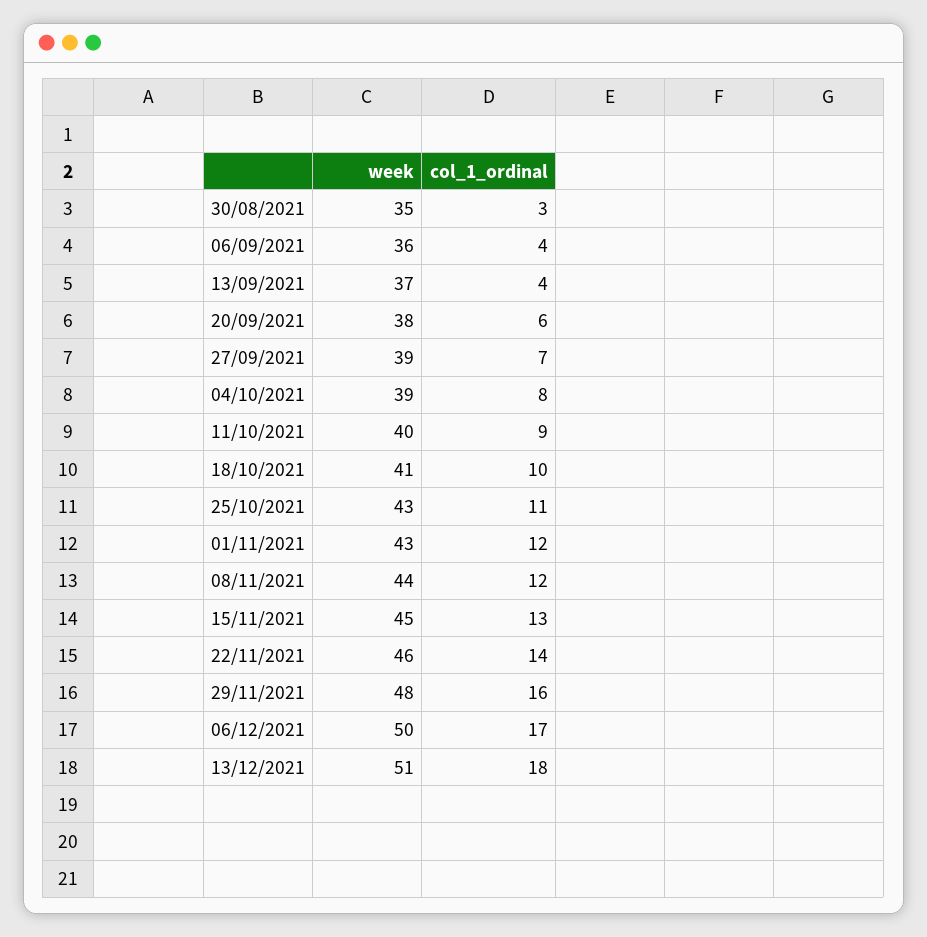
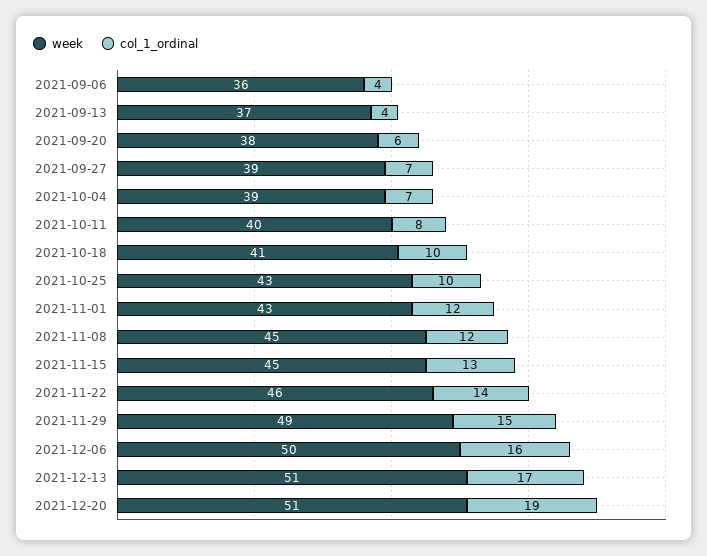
week, 30/08/2021: 35 -> none
col_1_ordinal, 30/08/2021: 3 -> none
col_1_ordinal, 04/10/2021: 8 -> 7
col_1_ordinal, 11/10/2021: 9 -> 8
col_1_ordinal, 25/10/2021: 11 -> 10
week, 08/11/2021: 44 -> 45
week, 29/11/2021: 48 -> 49
col_1_ordinal, 29/11/2021: 16 -> 15
col_1_ordinal, 06/12/2021: 17 -> 16
col_1_ordinal, 13/12/2021: 18 -> 17
week, 2021-12-20: none -> 51
col_1_ordinal, 2021-12-20: none -> 19

